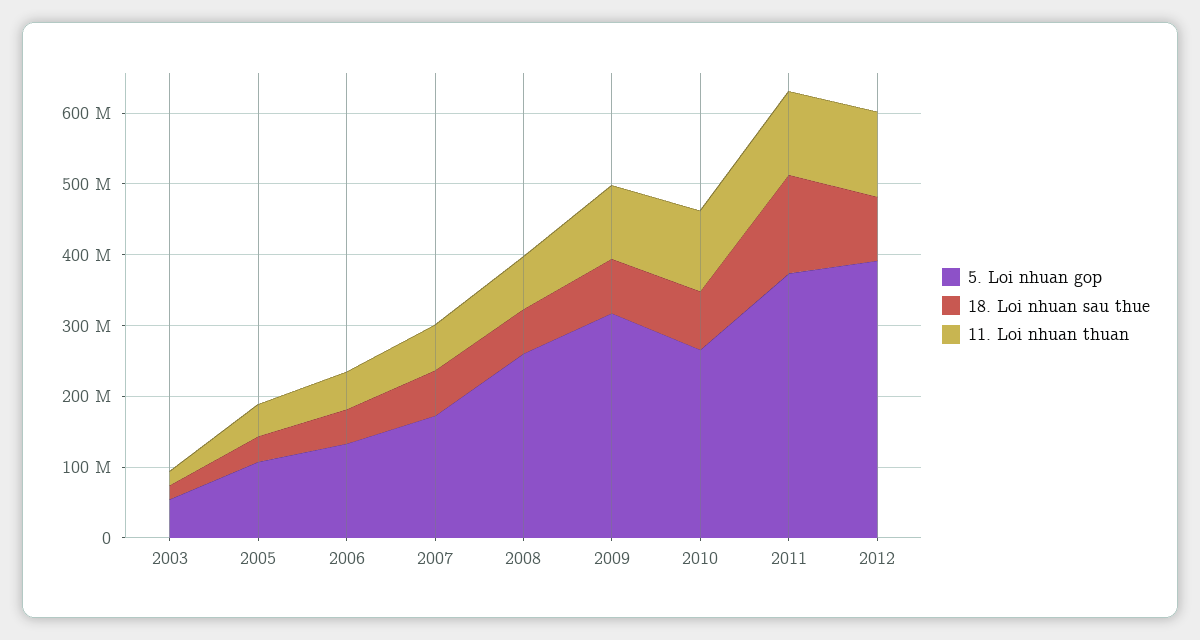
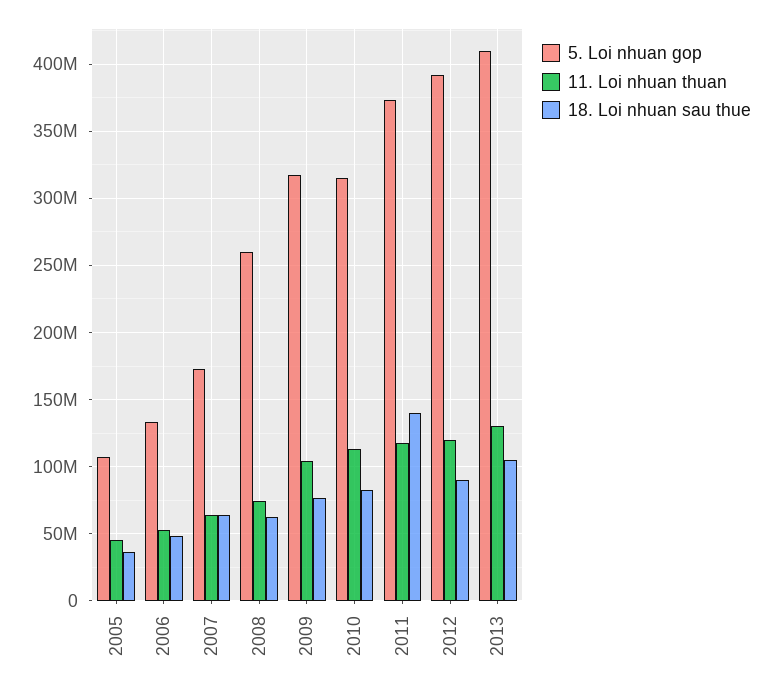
5. Loi nhuan gop, 2003: 60000000 -> none
18. Loi nhuan sau thue, 2003: 20000000 -> none
11. Loi nhuan thuan, 2003: 20000000 -> none
5. Loi nhuan gop, 2010: 260000000 -> 315000000
5. Loi nhuan gop, 2013: none -> 410000000
11. Loi nhuan thuan, 2013: none -> 130000000
18. Loi nhuan sau thue, 2013: none -> 105000000

